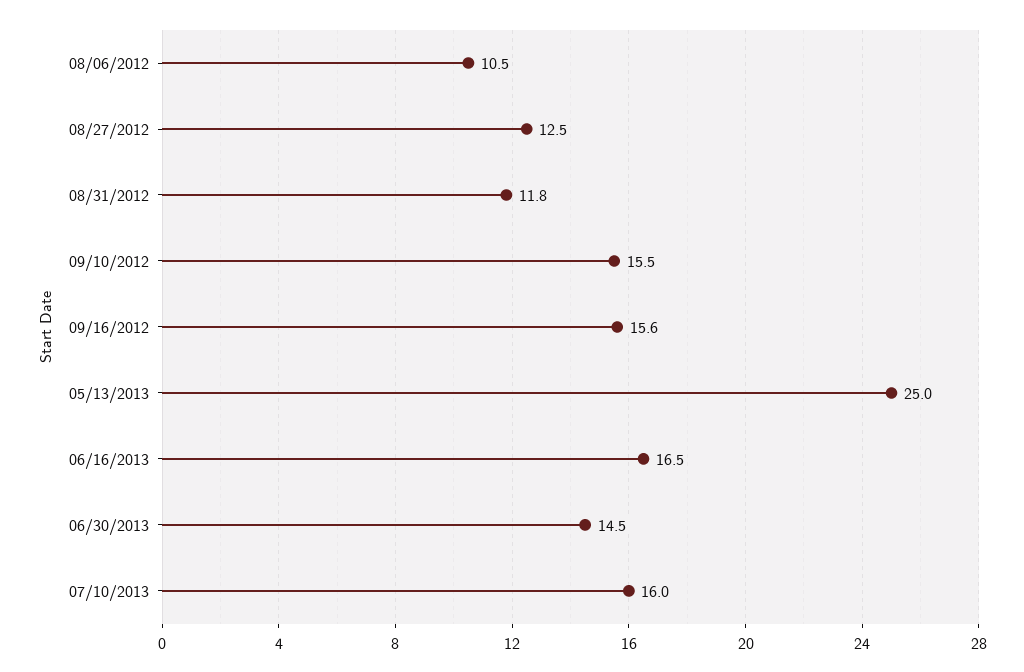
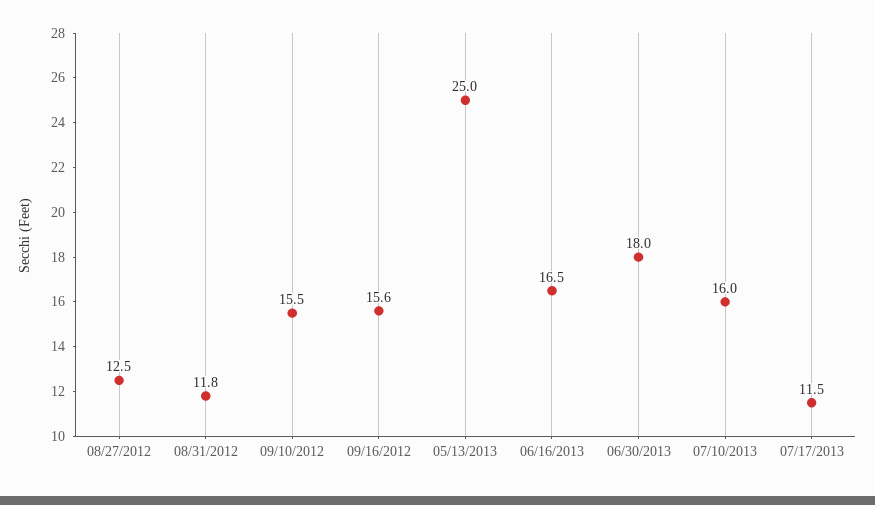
08/06/2012: 10.5 -> none
06/30/2013: 14.5 -> 18
07/17/2013: none -> 11.5

